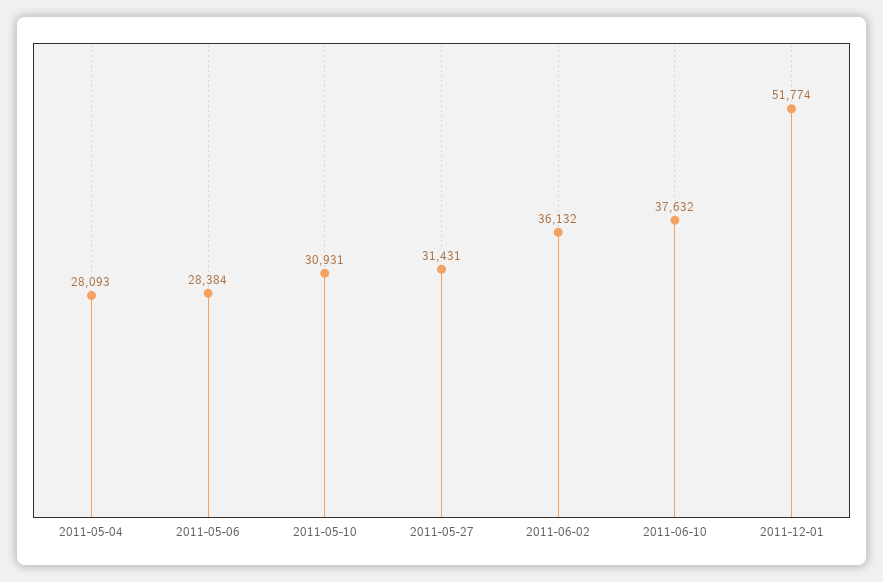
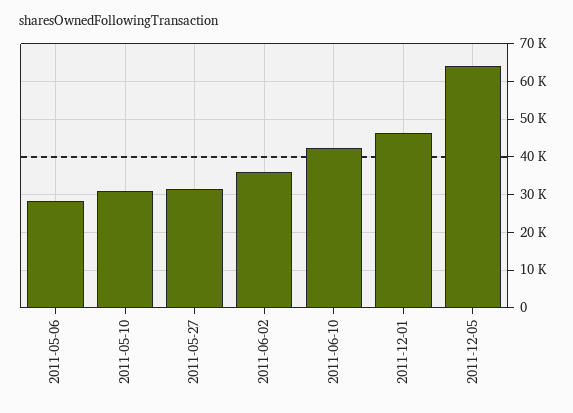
2011-05-04: 28093 -> none
2011-06-10: 37632 -> 42000
2011-12-01: 51774 -> 46000
2011-12-05: none -> 64000

